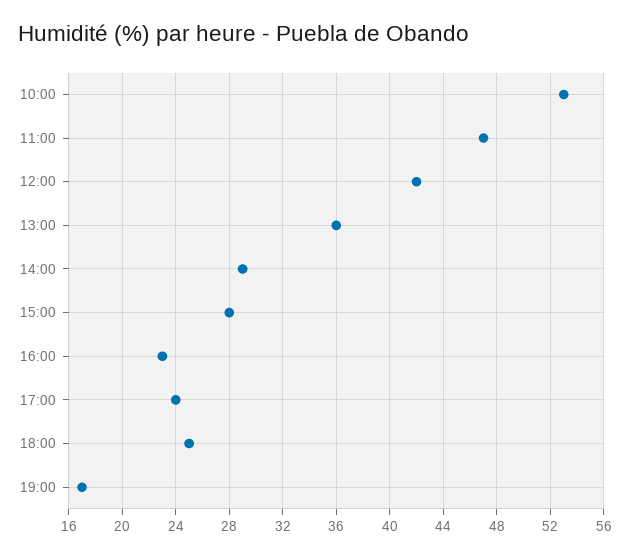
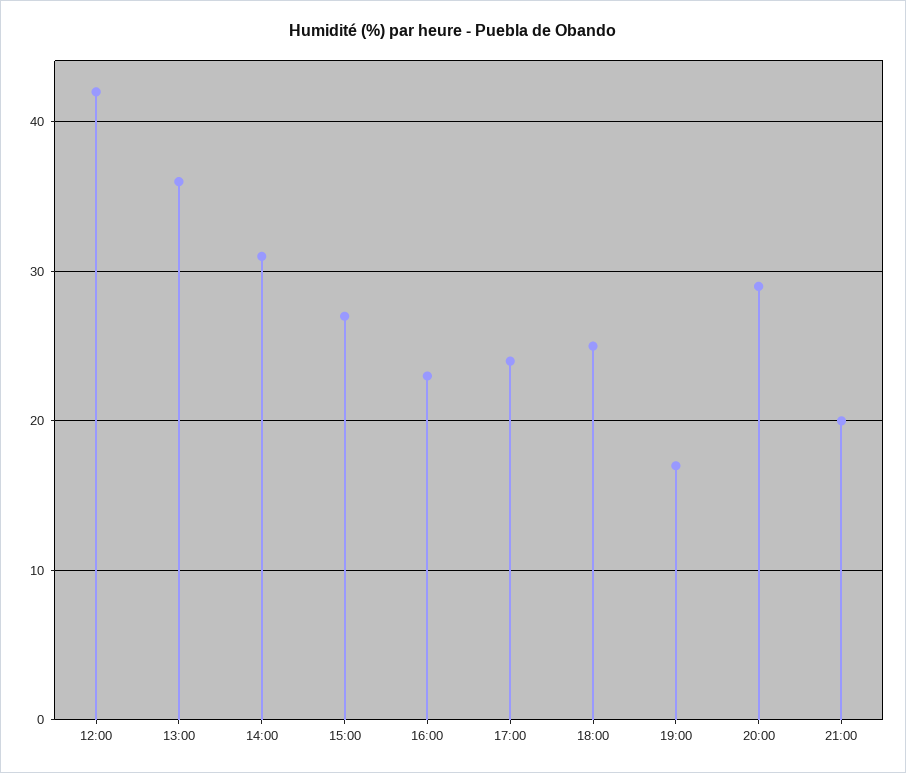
10:00: 53 -> none
11:00: 47 -> none
14:00: 29 -> 31
15:00: 28 -> 27
20:00: none -> 29
21:00: none -> 20

